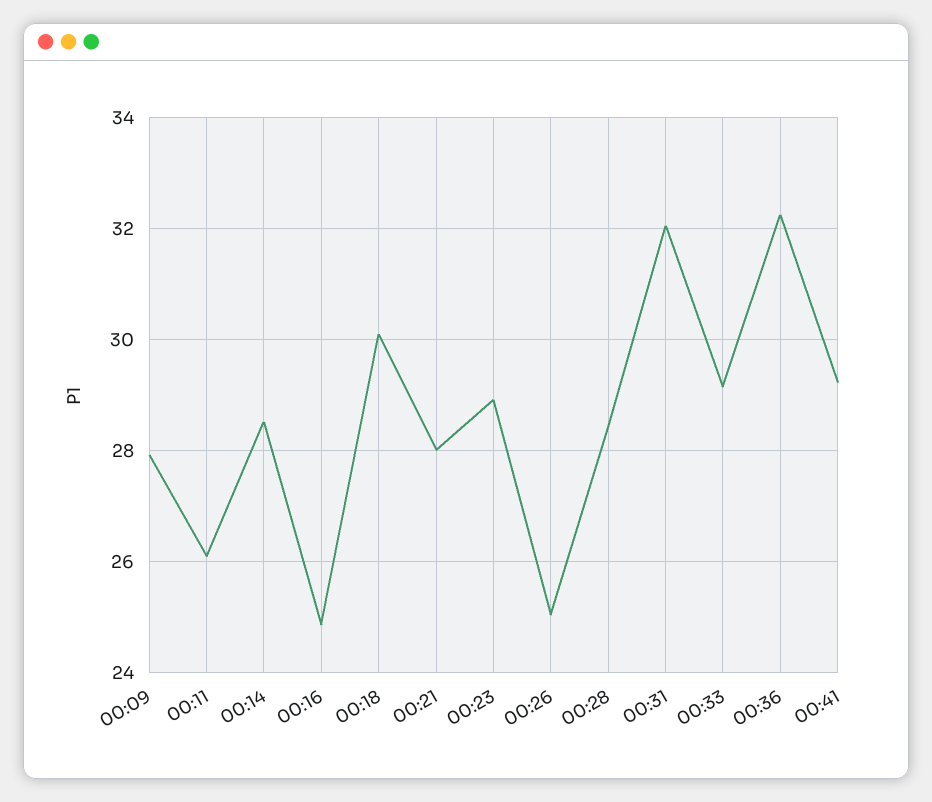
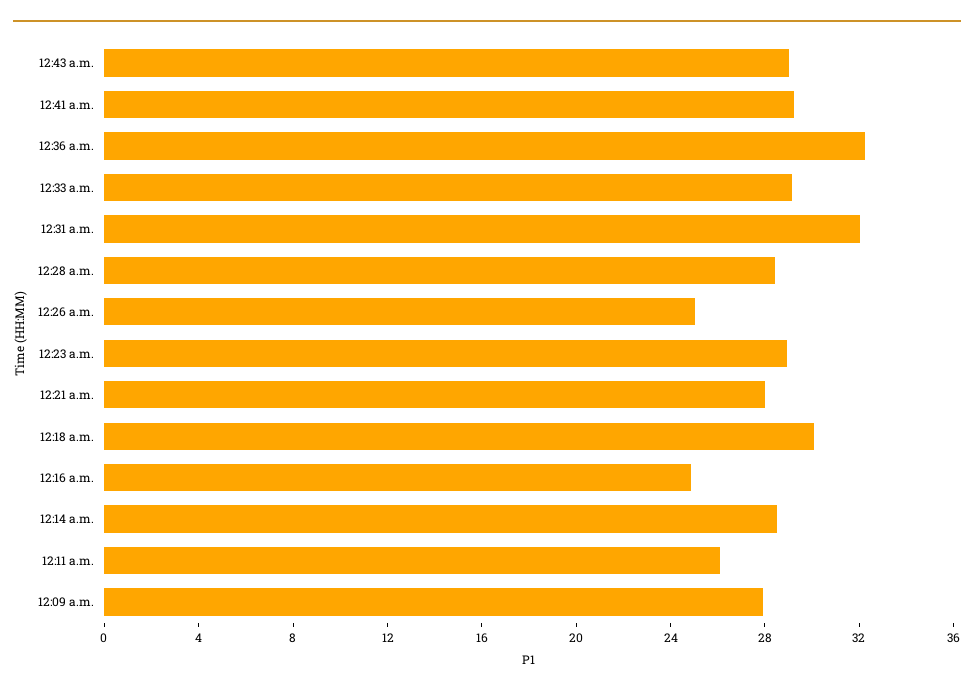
12:43 a.m.: none -> 29

